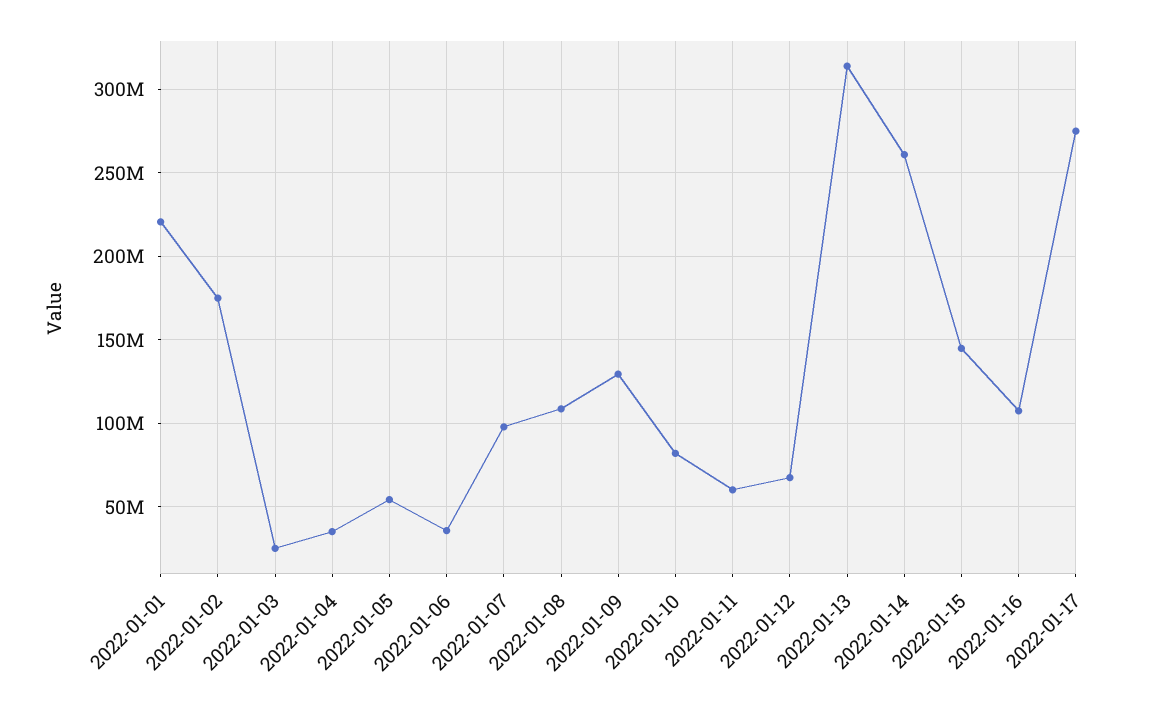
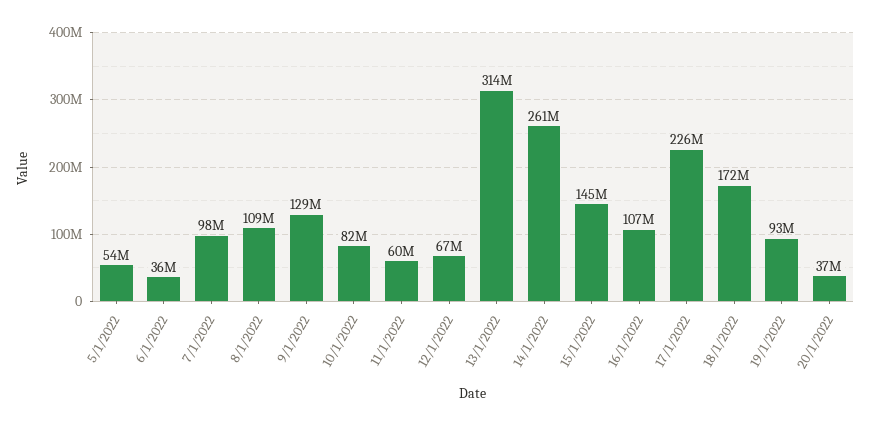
2022-01-01: 220000000 -> none
2022-01-02: 175000000 -> none
2022-01-03: 25000000 -> none
2022-01-04: 35000000 -> none
2022-01-17: 275000000 -> 226000000
18/1/2022: none -> 172000000
19/1/2022: none -> 93000000
20/1/2022: none -> 37000000

